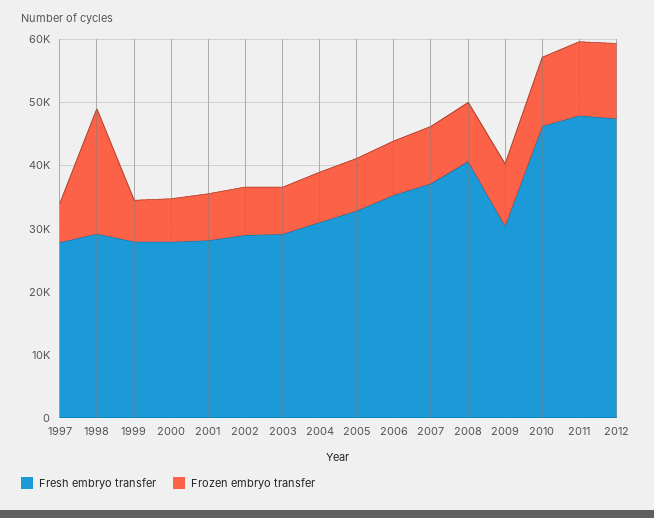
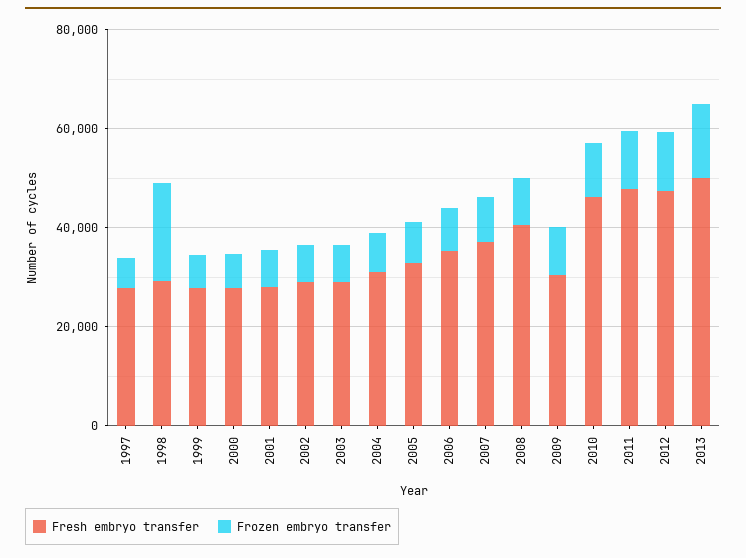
Fresh embryo transfer, 2013: none -> 50000
Frozen embryo transfer, 2013: none -> 15000

